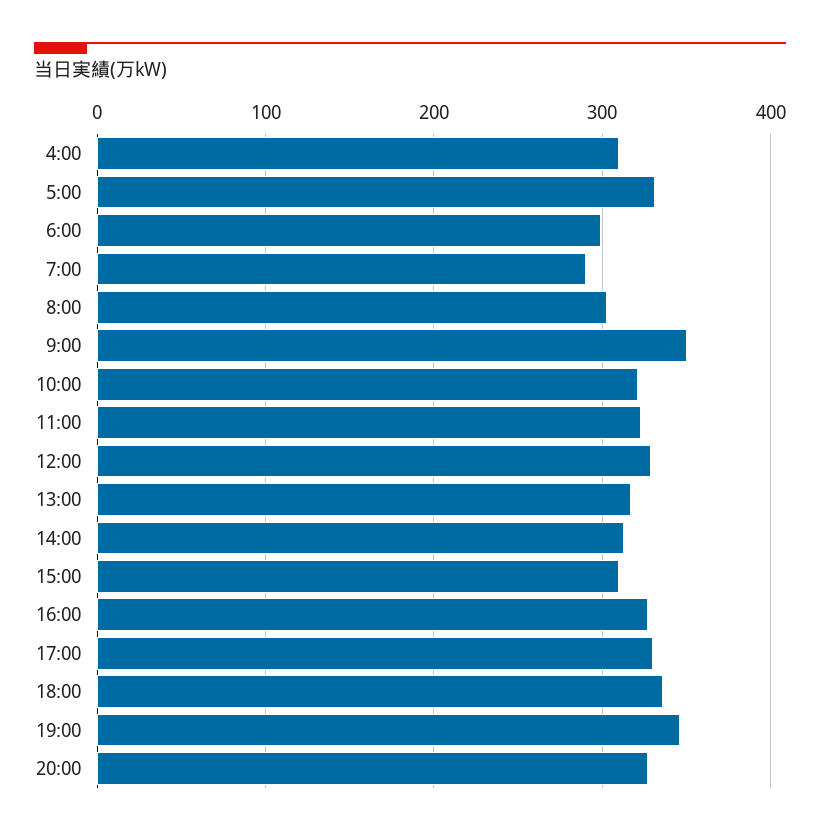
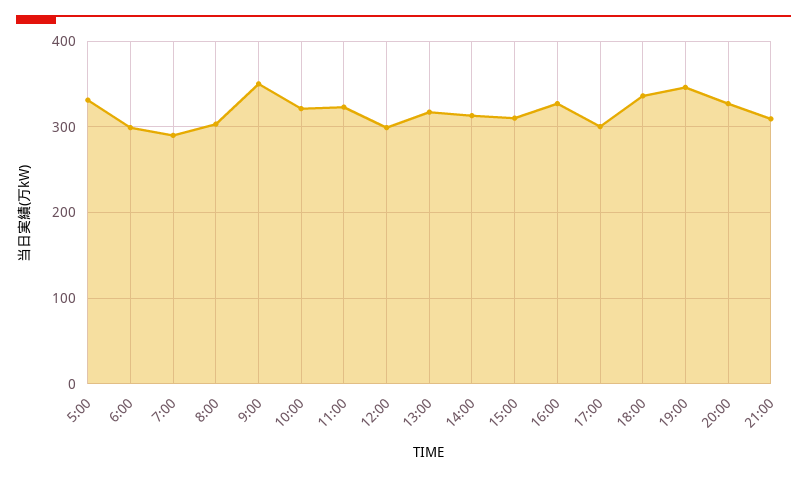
4:00: 310 -> none
12:00: 330 -> 300
17:00: 330 -> 300
21:00: none -> 310

